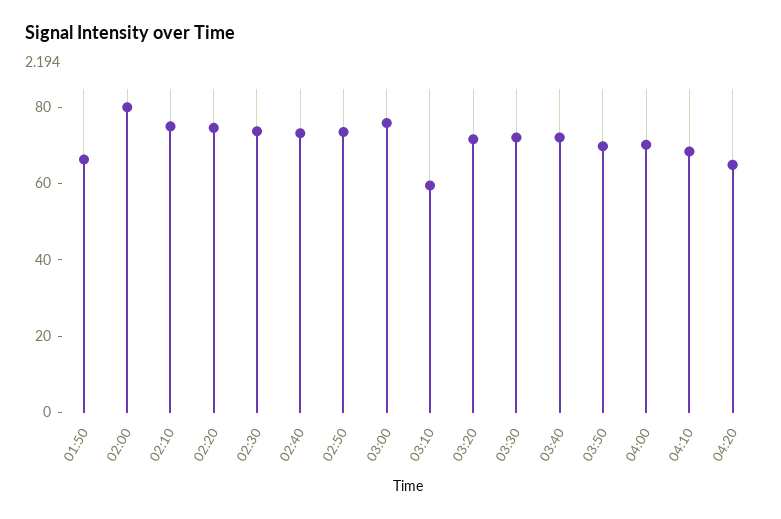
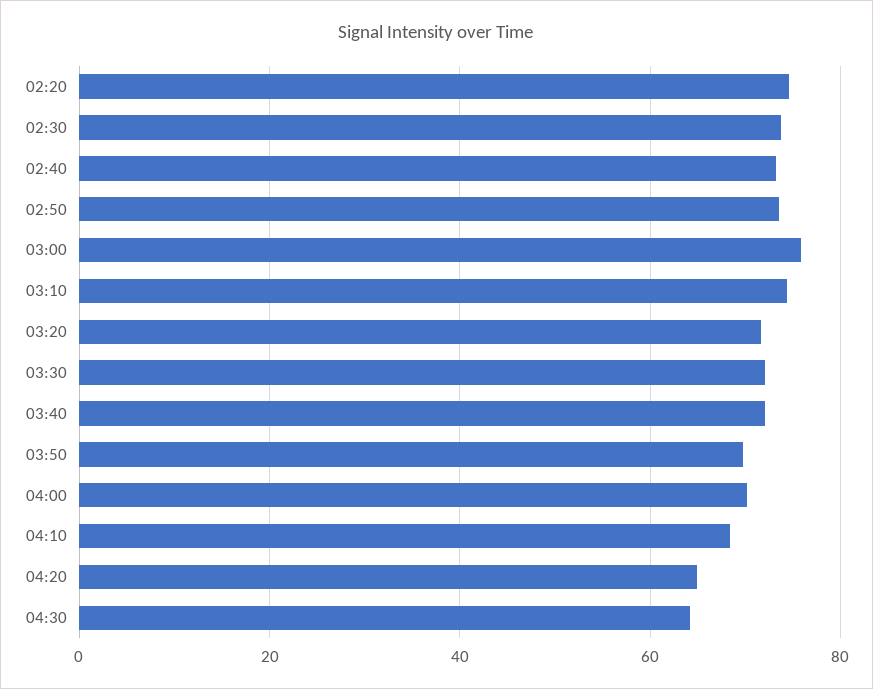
01:50: 65 -> none
02:00: 80 -> none
02:10: 75 -> none
03:10: 60 -> 74
04:30: none -> 64

